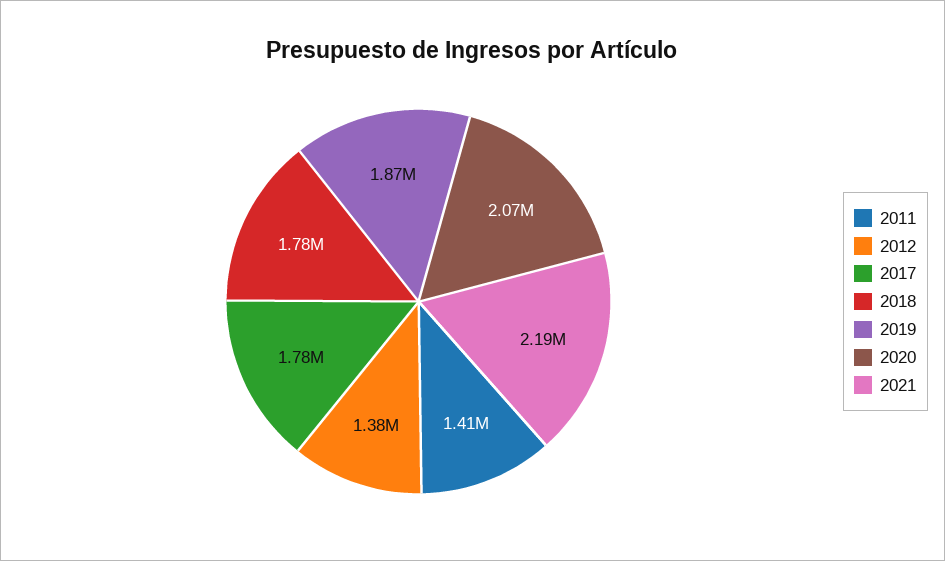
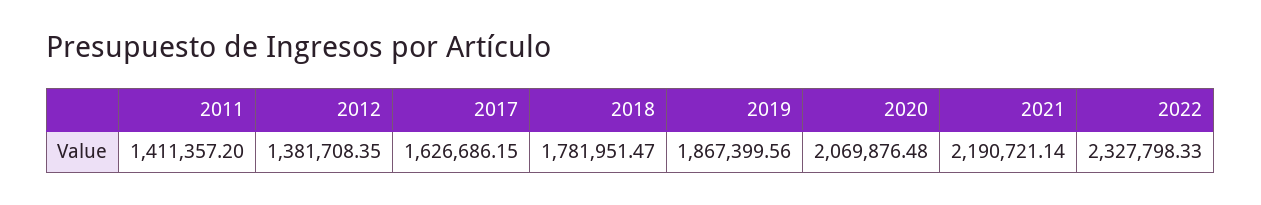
2017: 1780000 -> 1626686.15
2022: none -> 2327798.33

